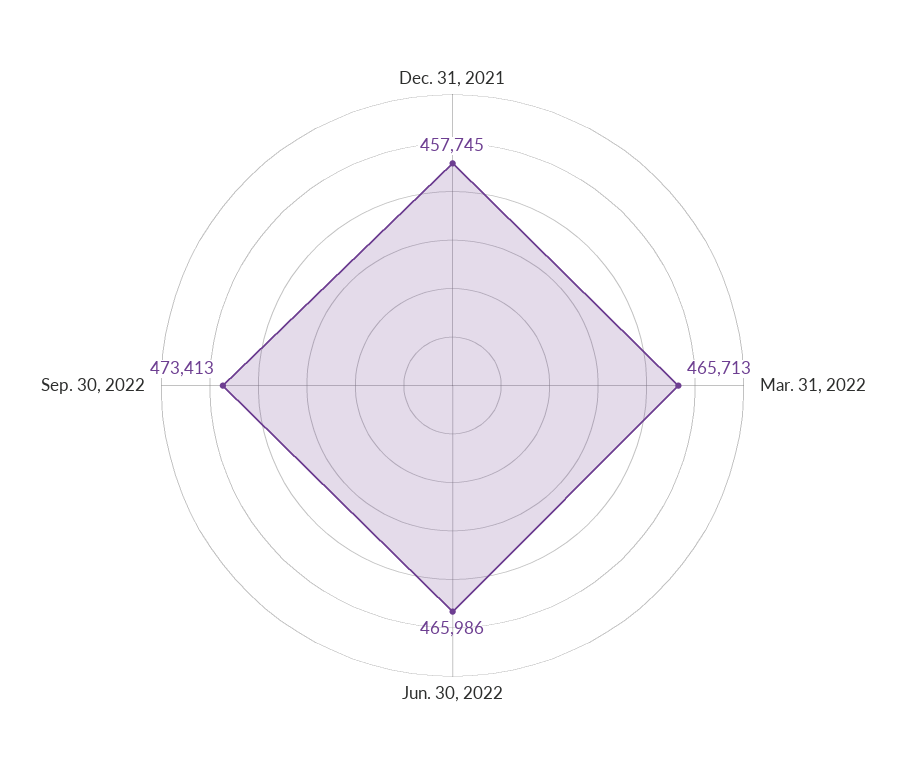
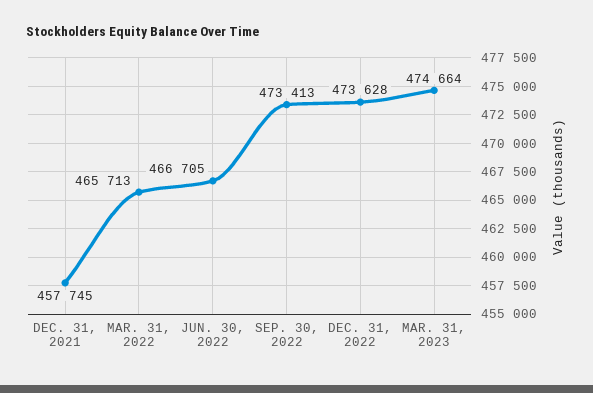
Jun. 30, 2022: 465986 -> 466705
DEC. 31, 2022: none -> 473628
MAR. 31, 2023: none -> 474664

